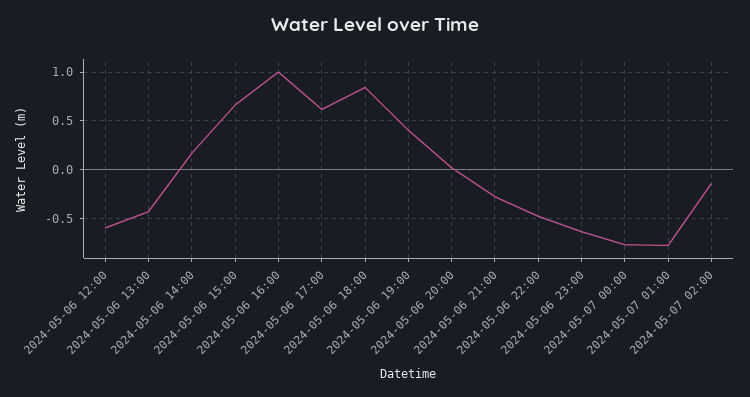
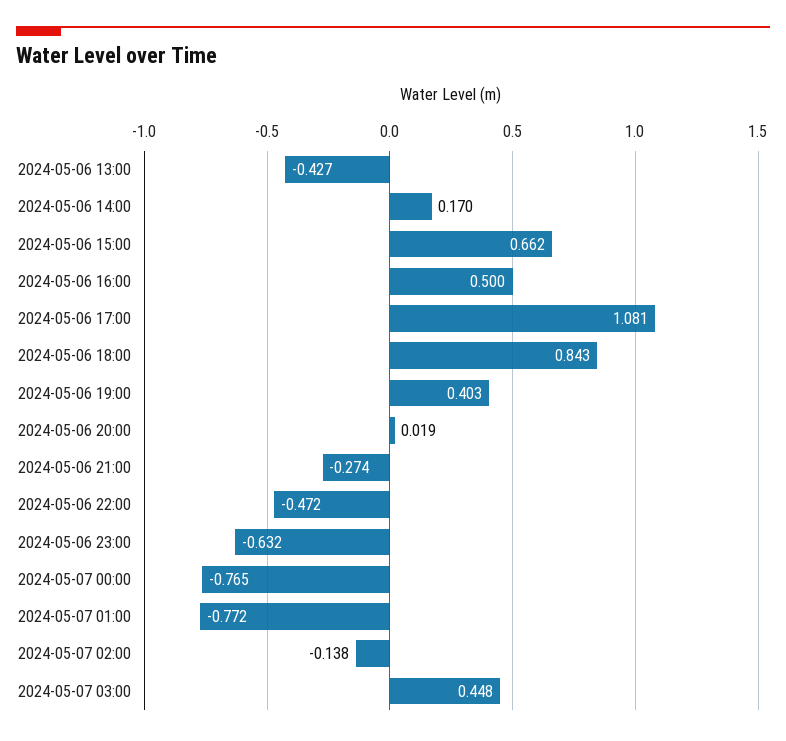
2024-05-06 12:00: -0.6 -> none
2024-05-06 16:00: 1 -> 0.5
2024-05-06 17:00: 0.6 -> 1.081
2024-05-07 03:00: none -> 0.448

